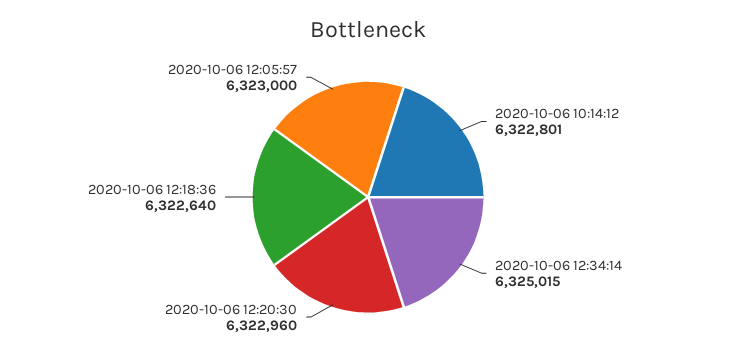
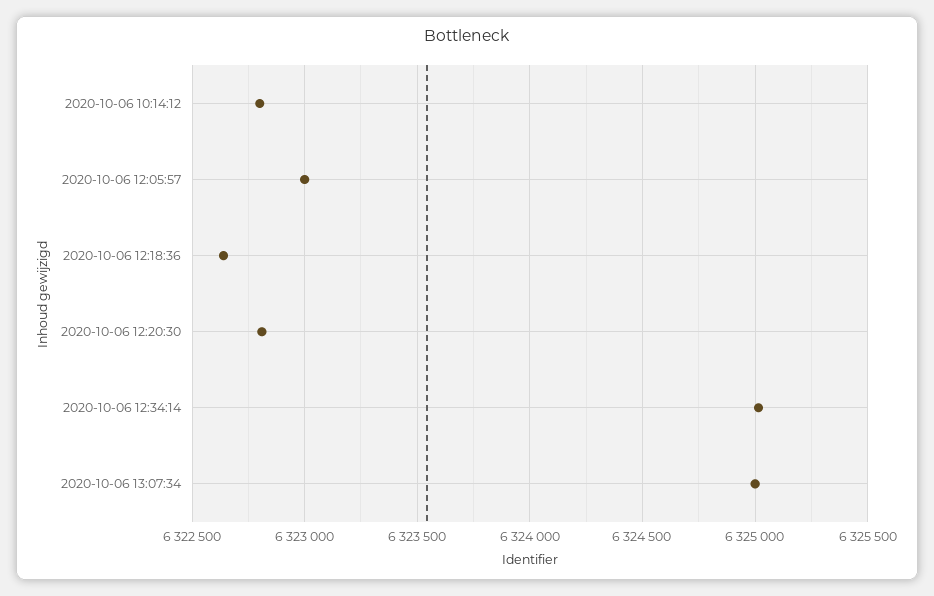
2020-10-06 12:20:30: 6322960 -> 6322800
2020-10-06 13:07:34: none -> 6325000

